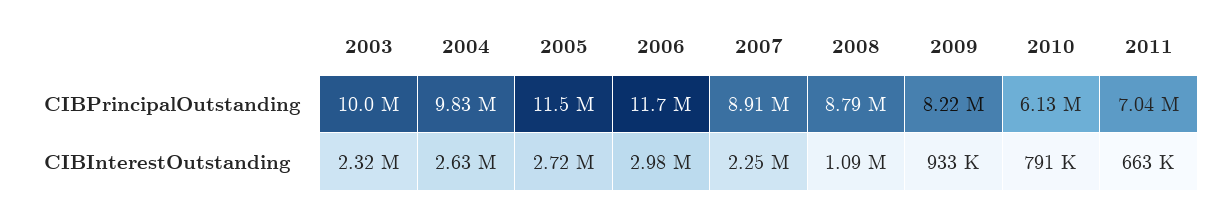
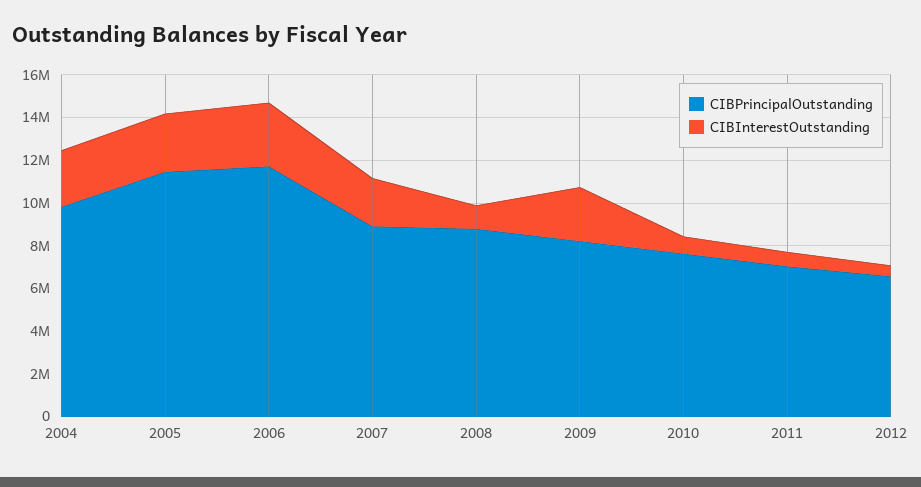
CIBPrincipalOutstanding, 2003: 10000000 -> none
CIBPrincipalOutstanding, 2010: 6130000 -> 7500000
CIBInterestOutstanding, 2003: 2320000 -> none
CIBInterestOutstanding, 2009: 933000 -> 2500000
CIBPrincipalOutstanding, 2012: none -> 6500000
CIBInterestOutstanding, 2012: none -> 500000

